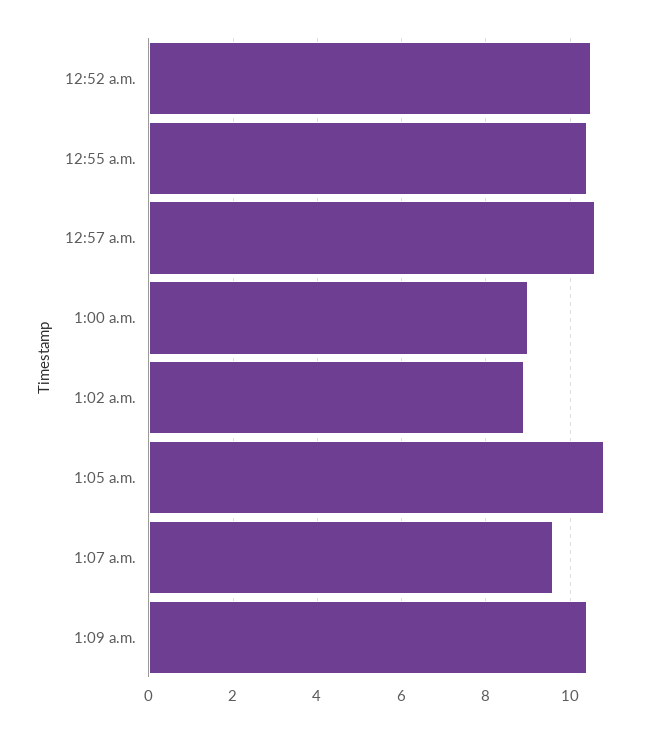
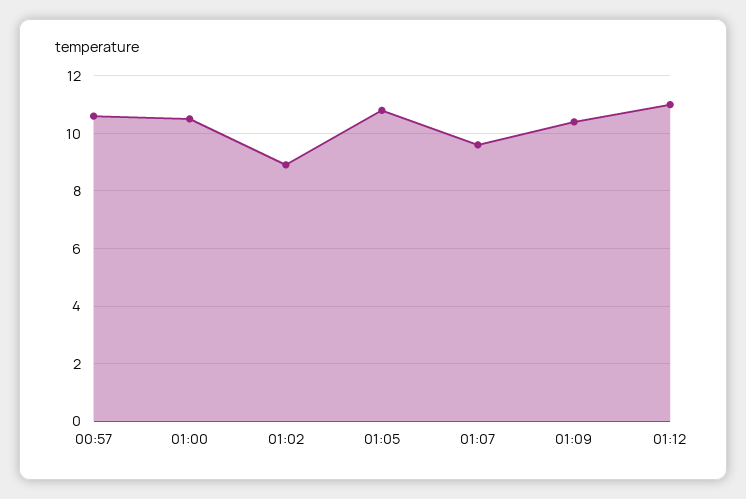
12:52 a.m.: 10.5 -> none
12:55 a.m.: 10.5 -> none
1:00 a.m.: 9 -> 10.5
01:12: none -> 11

